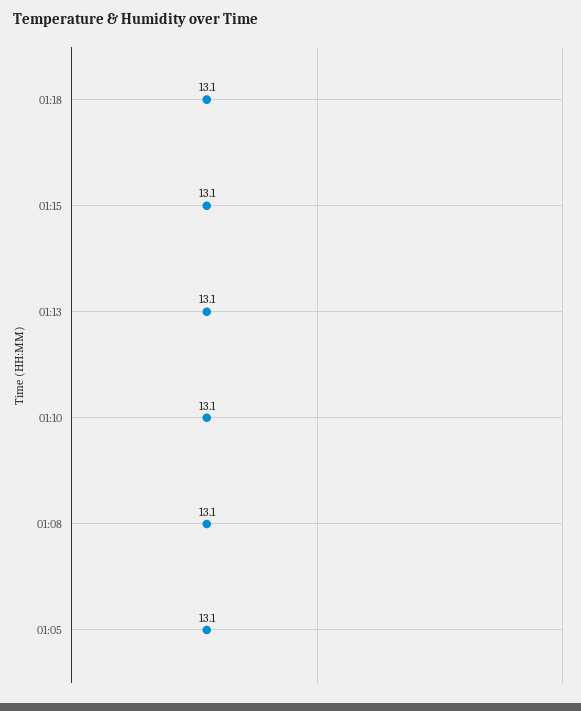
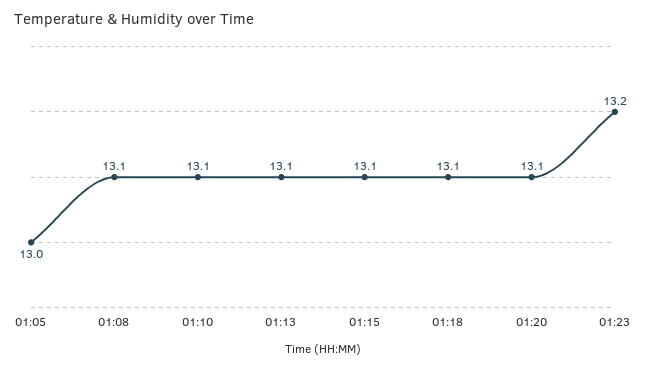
01:05: 13.1 -> 13
01:20: none -> 13.1
01:23: none -> 13.2

